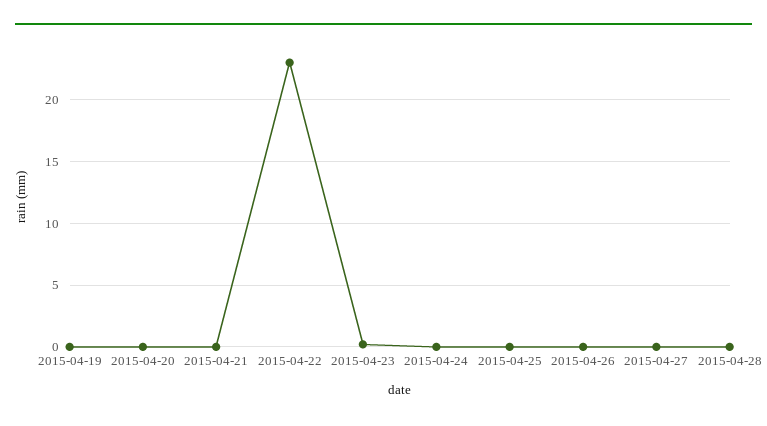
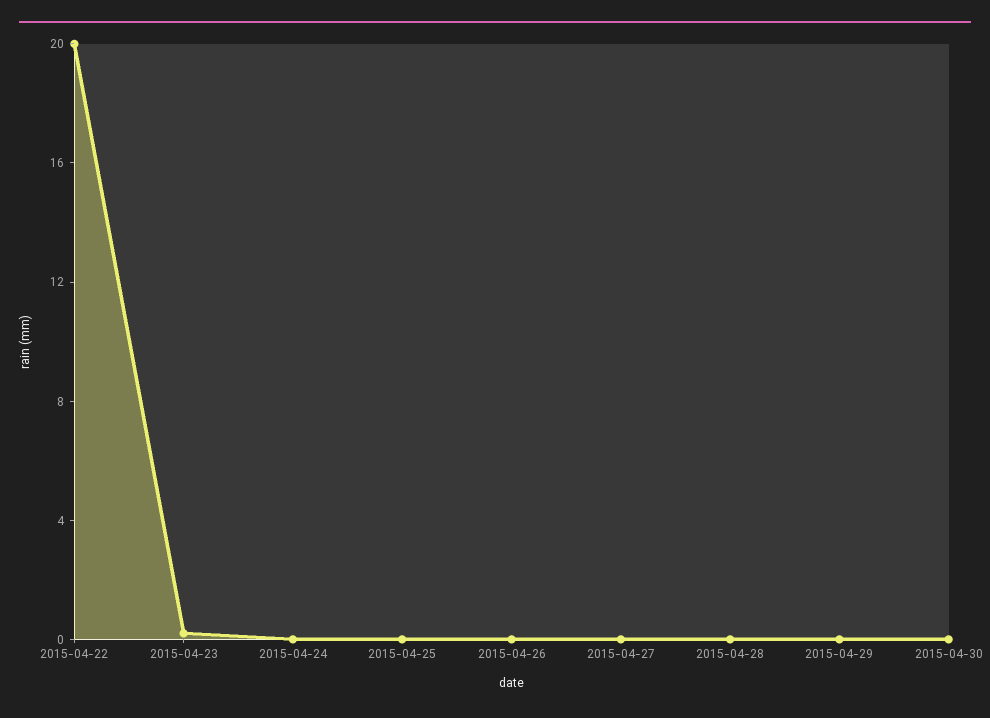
2015-04-19: 0 -> none
2015-04-20: 0 -> none
2015-04-21: 0 -> none
2015-04-22: 23 -> 20
2015-04-29: none -> 0
2015-04-30: none -> 0

